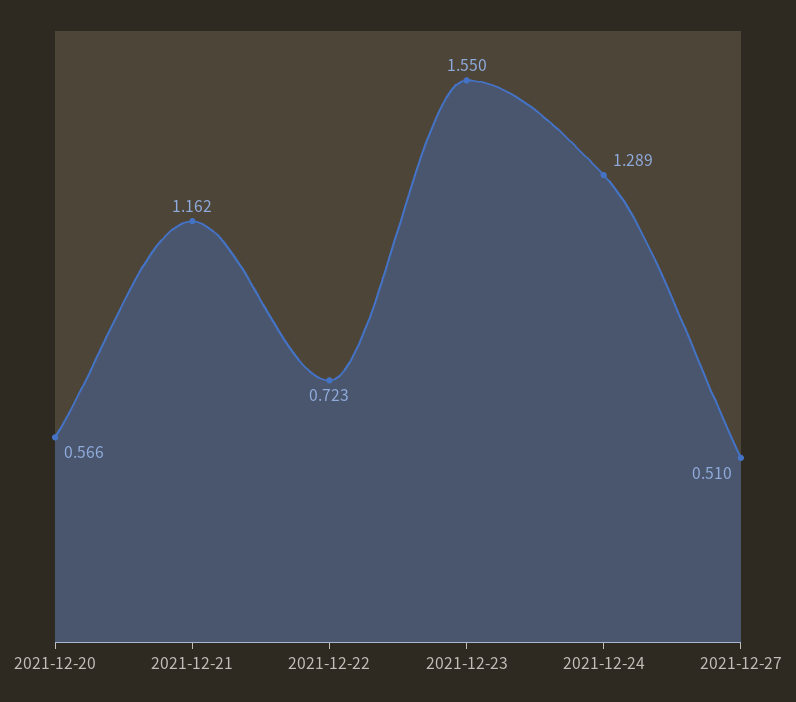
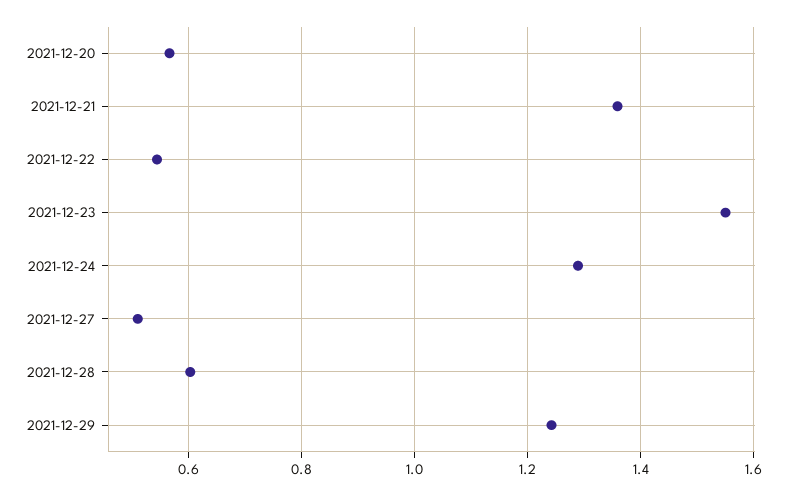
2021-12-21: 1.162 -> 1.36
2021-12-22: 0.723 -> 0.54
2021-12-28: none -> 0.6
2021-12-29: none -> 1.24

